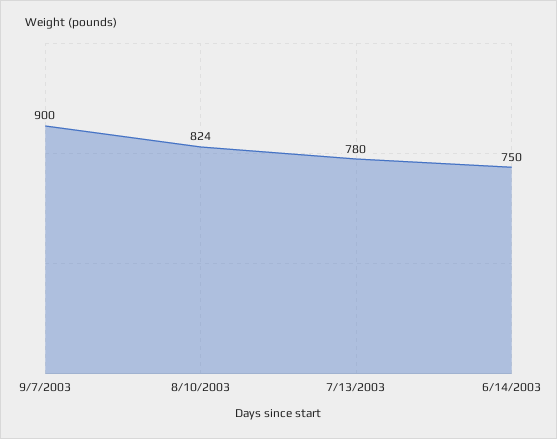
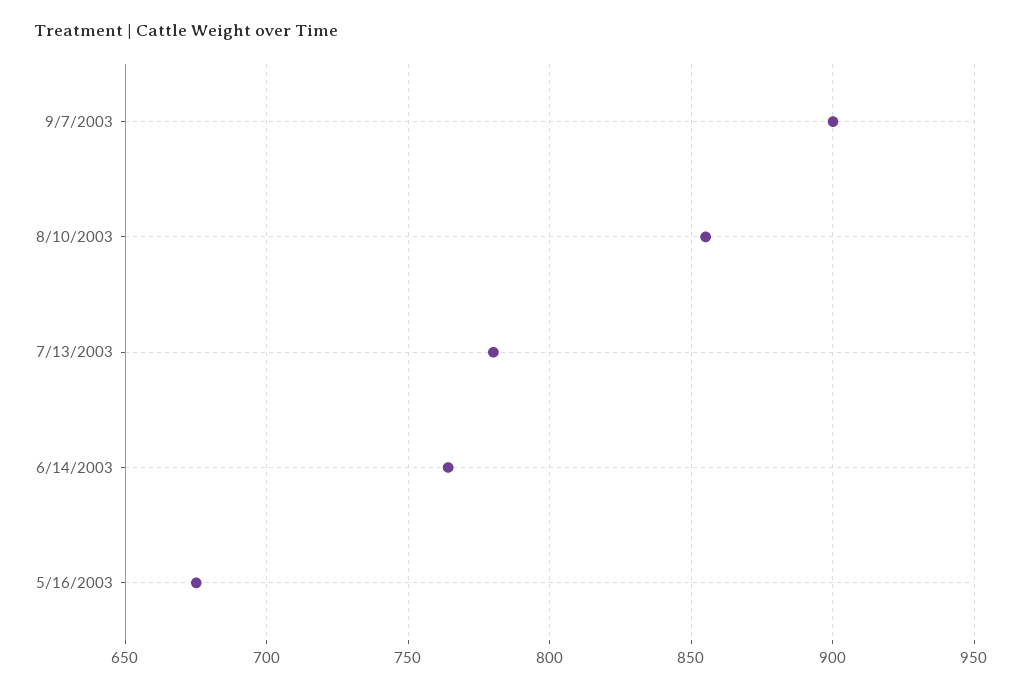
8/10/2003: 824 -> 855
6/14/2003: 750 -> 765
5/16/2003: none -> 675

